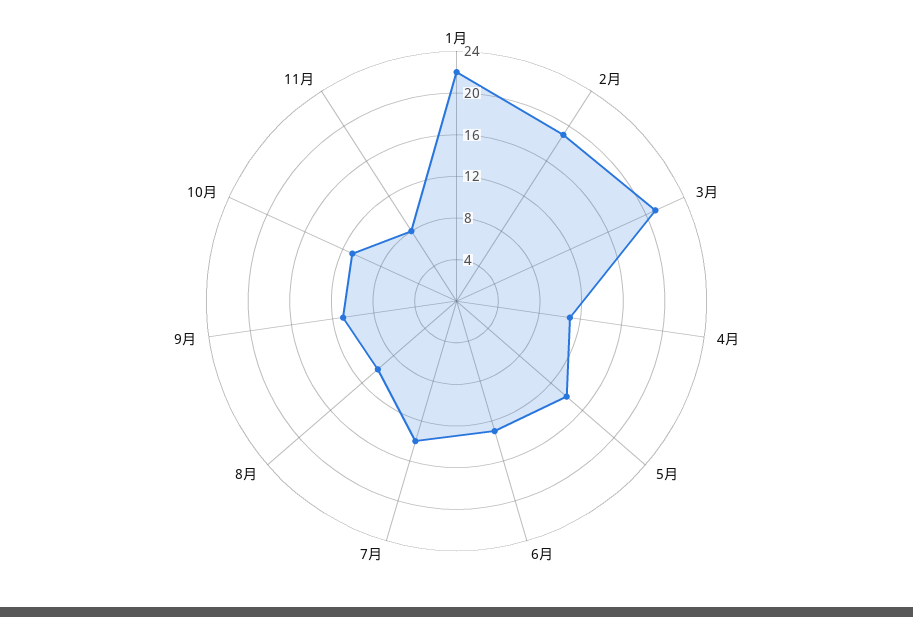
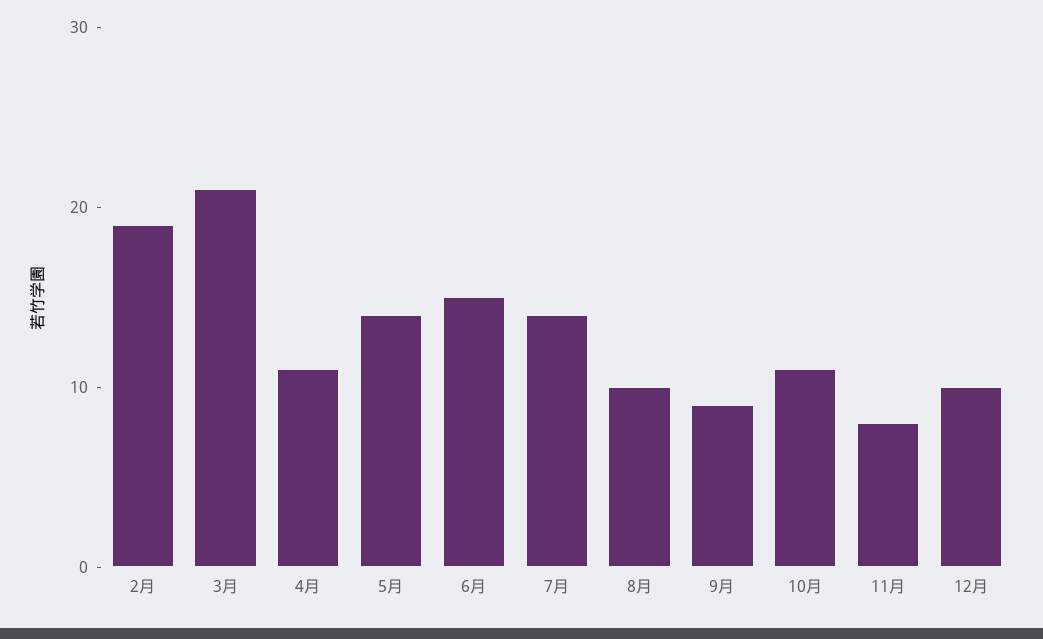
1月: 22 -> none
6月: 13 -> 15
9月: 11 -> 9
12月: none -> 10

